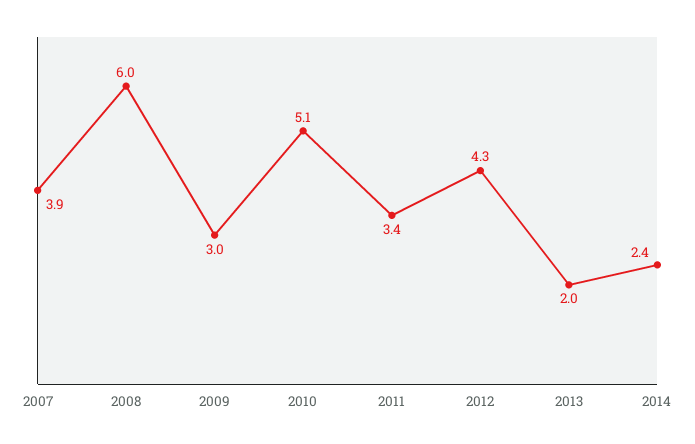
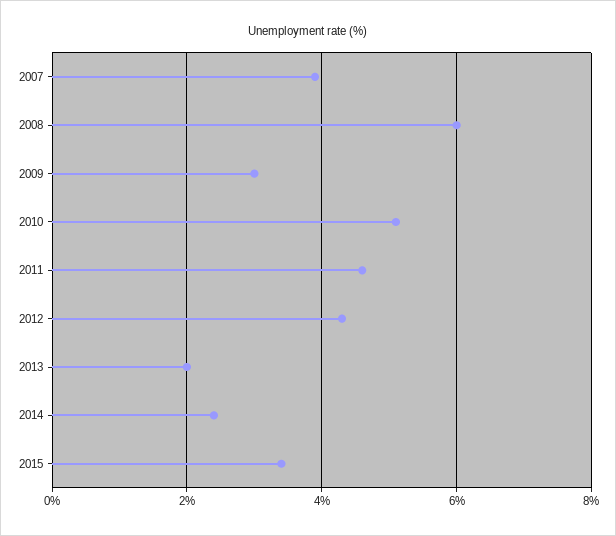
2011: 3.4 -> 4.5
2015: none -> 3.5

